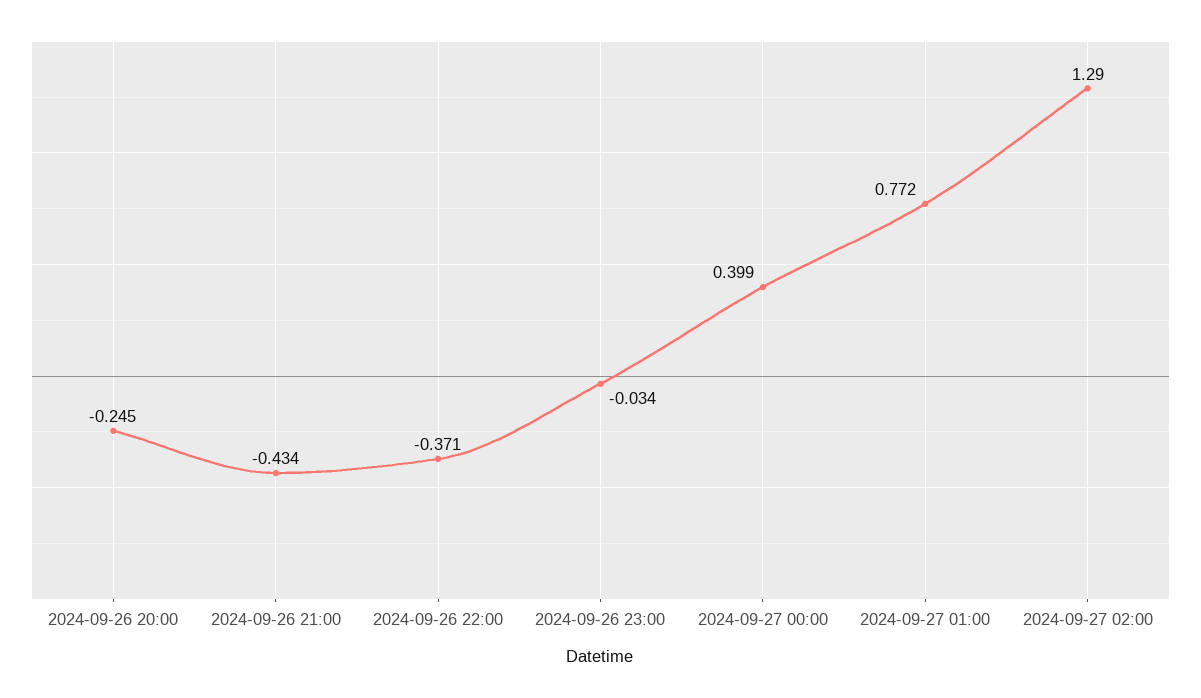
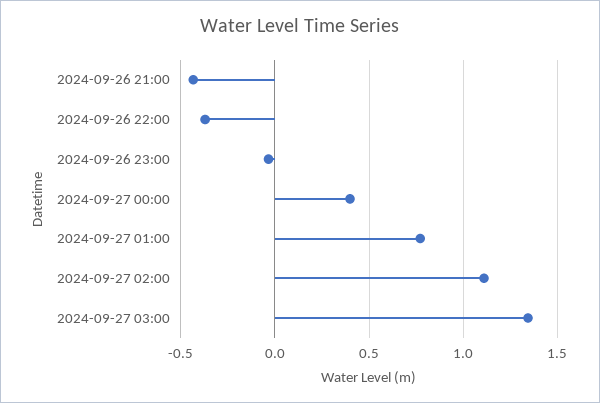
2024-09-26 20:00: -0.245 -> none
2024-09-27 02:00: 1.29 -> 1.1
2024-09-27 03:00: none -> 1.35

